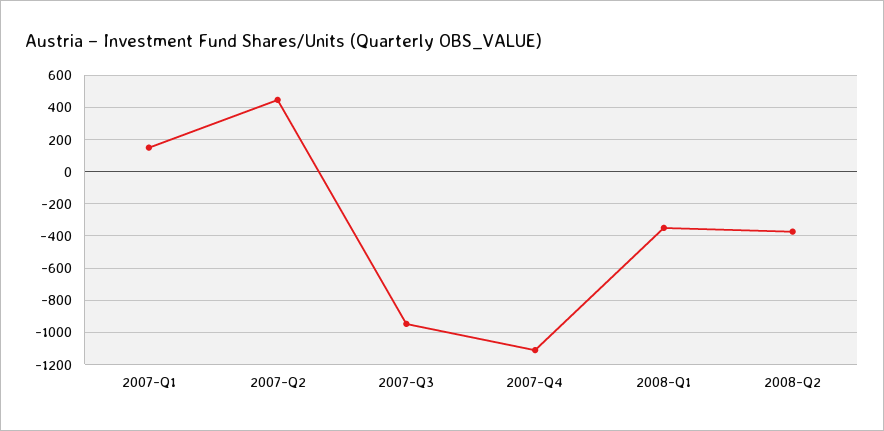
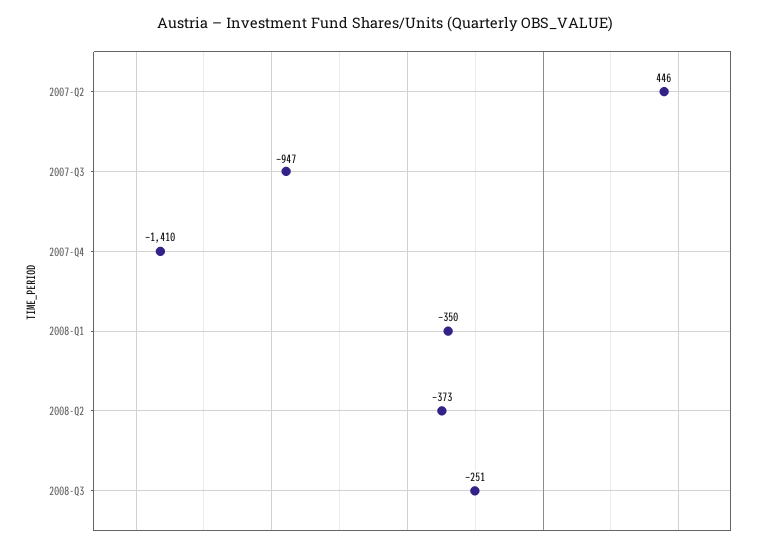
2007-Q1: 150 -> none
2007-Q4: -1100 -> -1410
2008-Q3: none -> -251

